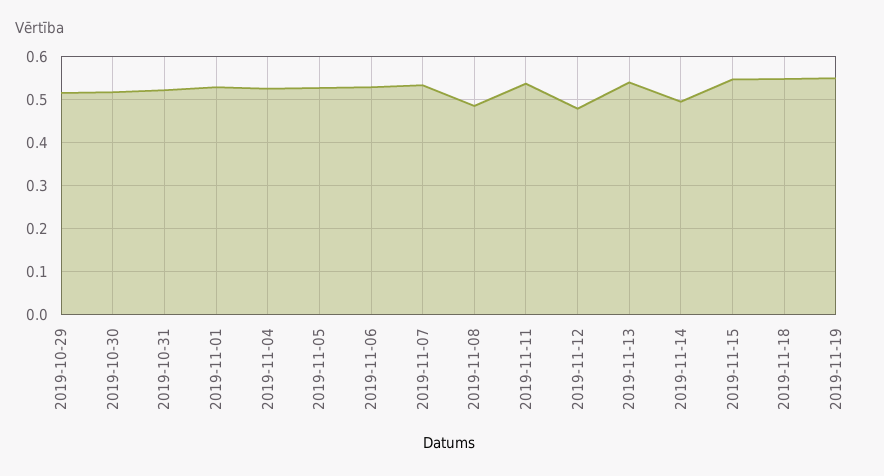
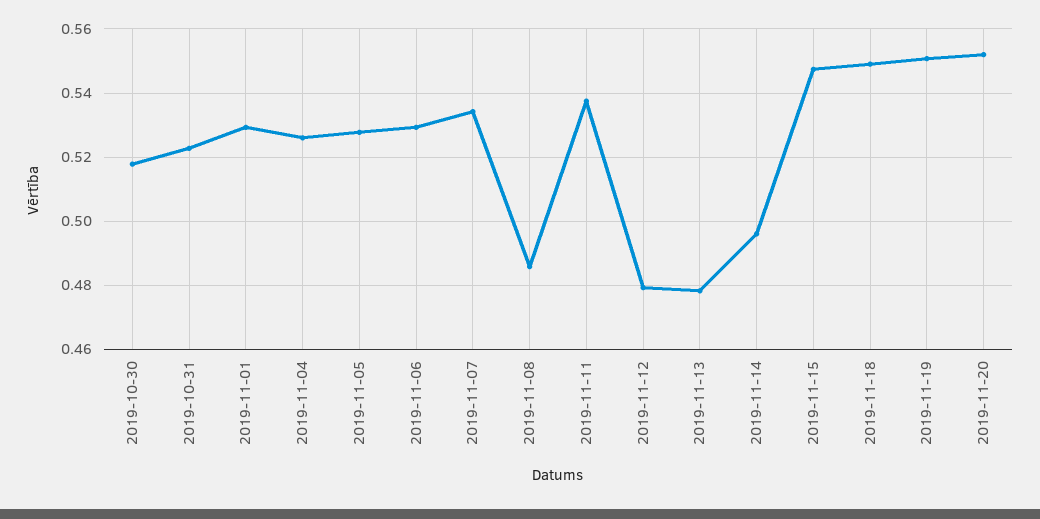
2019-10-29: 0.52 -> none
2019-11-13: 0.54 -> 0.478
2019-11-20: none -> 0.552

